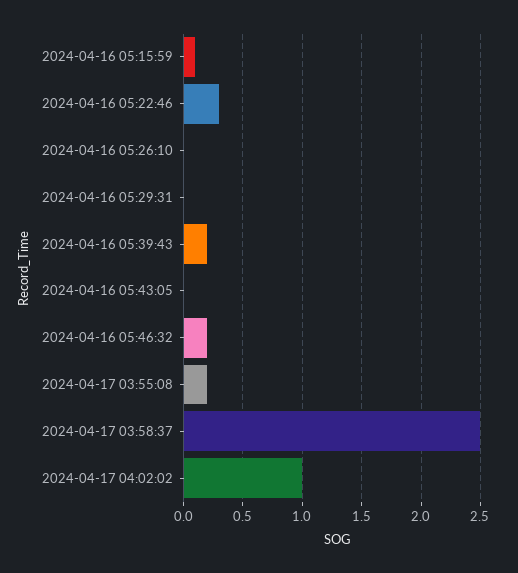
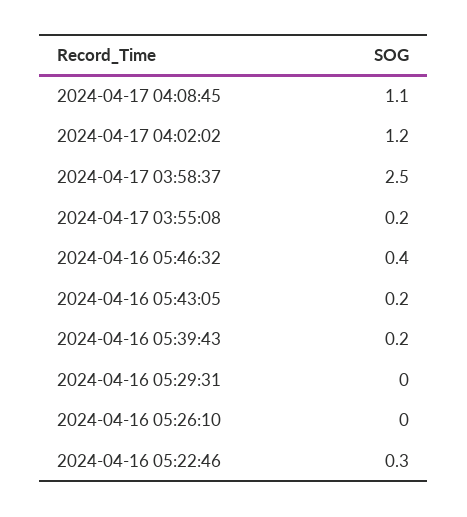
2024-04-16 05:15:59: 0.1 -> none
2024-04-16 05:43:05: 0 -> 0.2
2024-04-16 05:46:32: 0.2 -> 0.4
2024-04-17 04:02:02: 1 -> 1.2
2024-04-17 04:08:45: none -> 1.1

